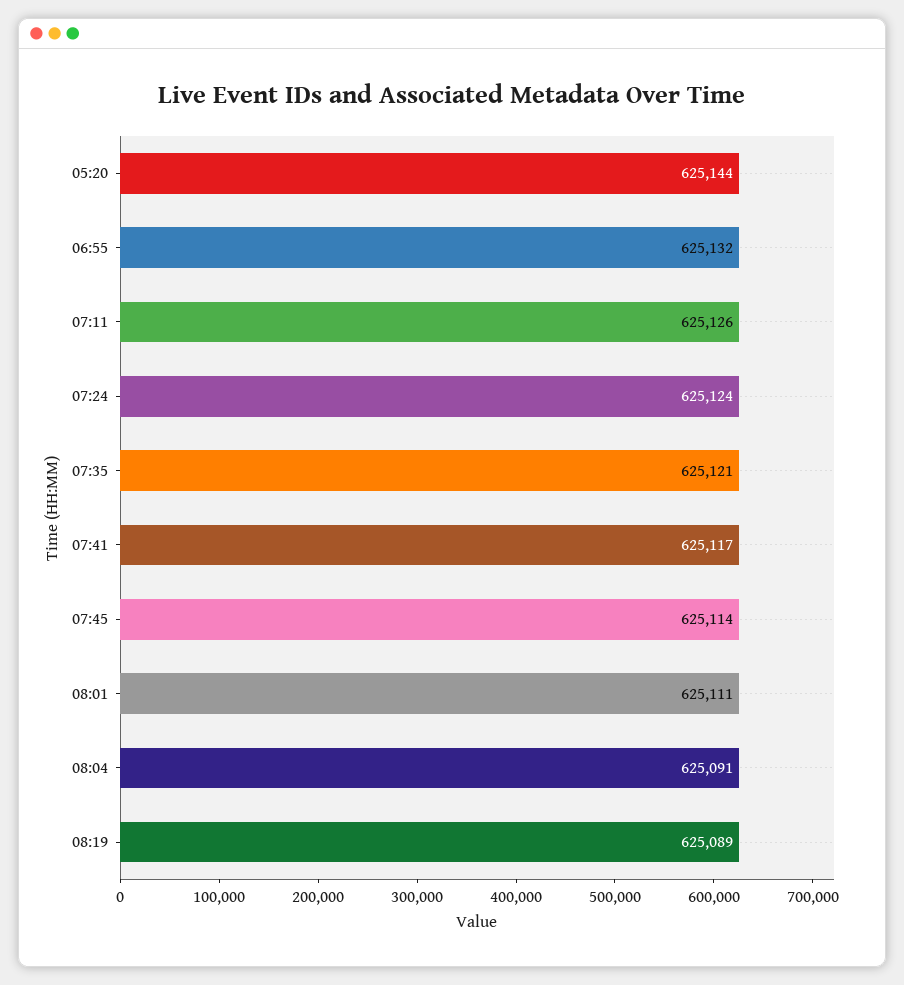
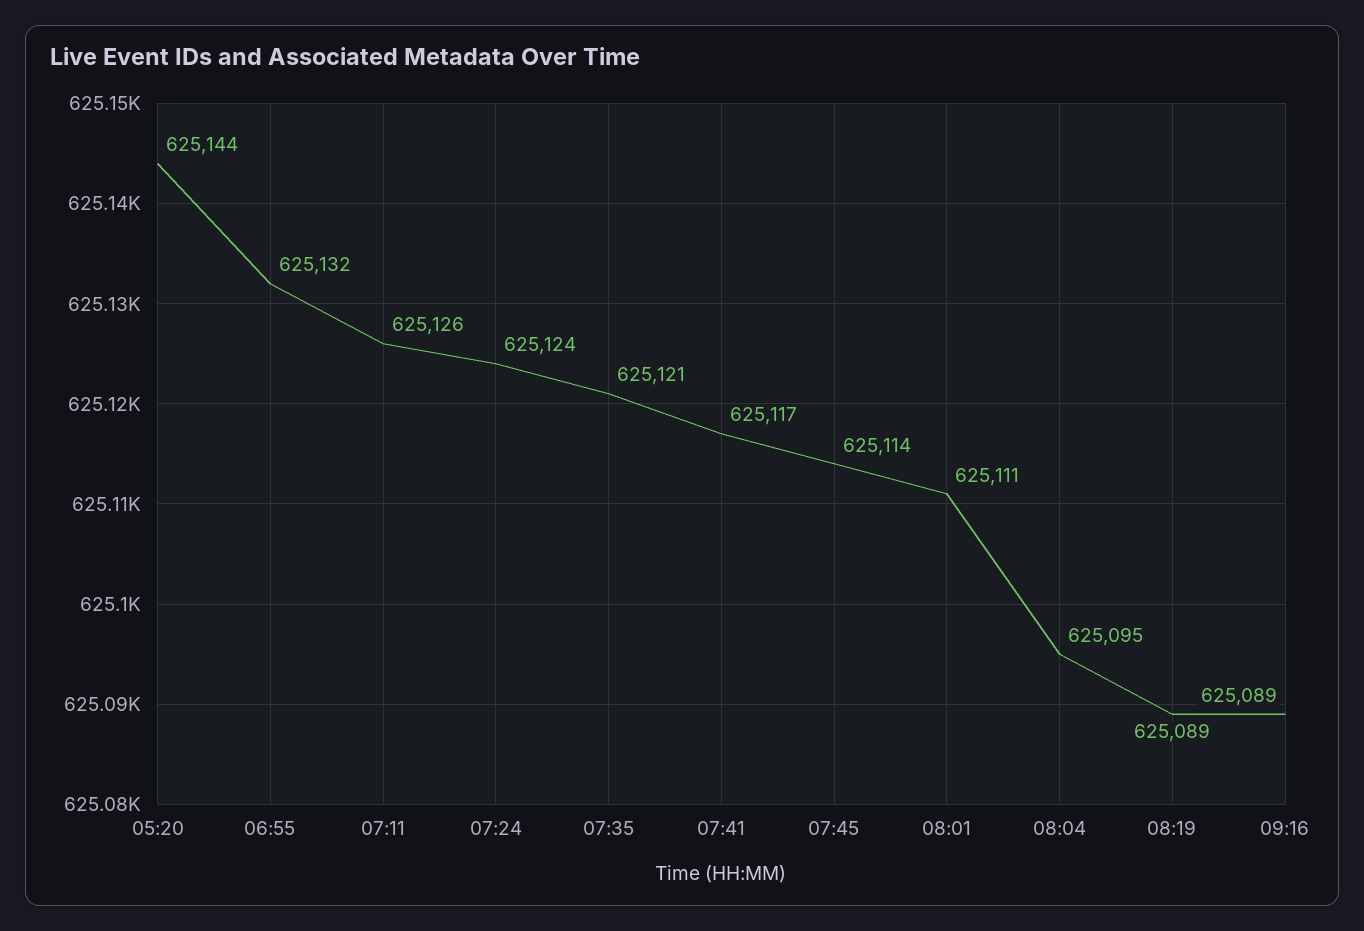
08:04: 625091 -> 625095
09:16: none -> 625089

